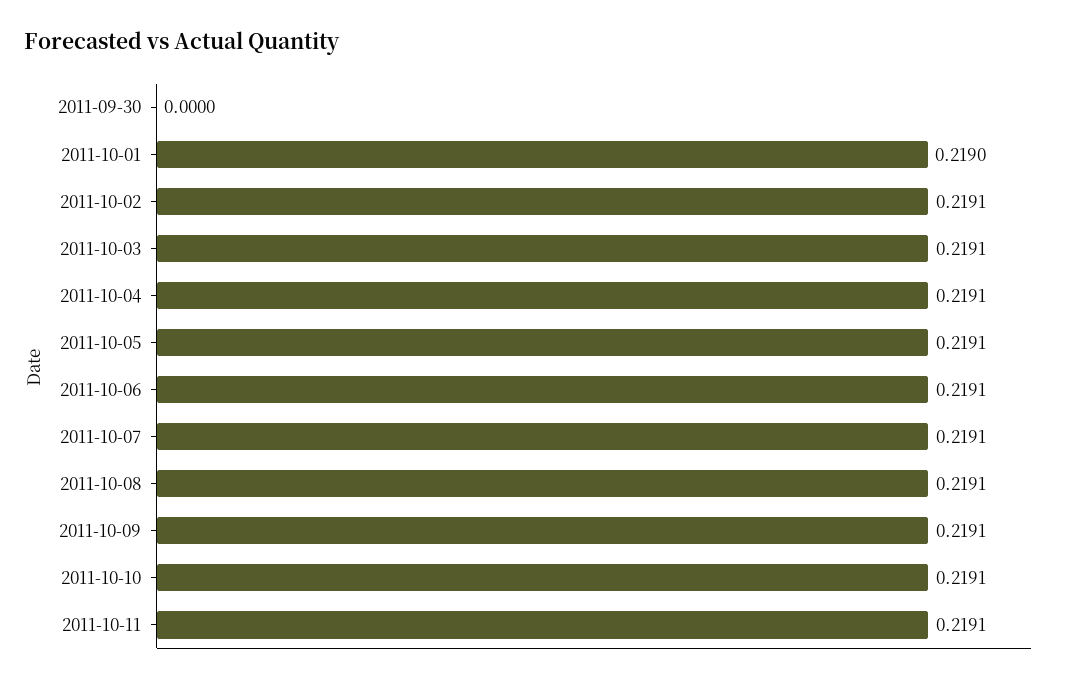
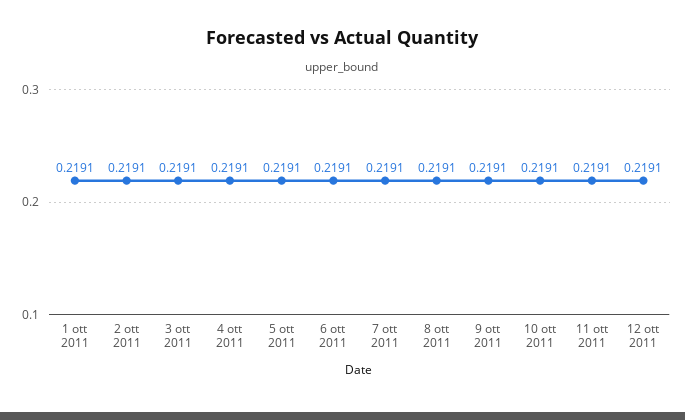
2011-09-30: 0 -> none
2011-10-01: 0.219 -> 0.2191
12 ott 2011: none -> 0.2191

